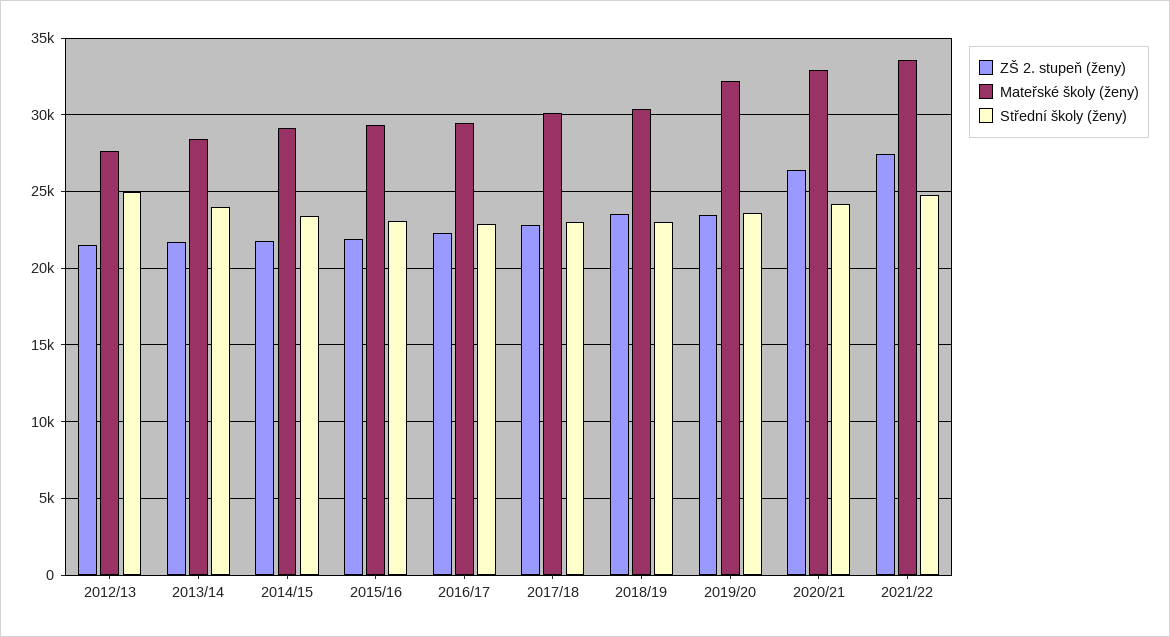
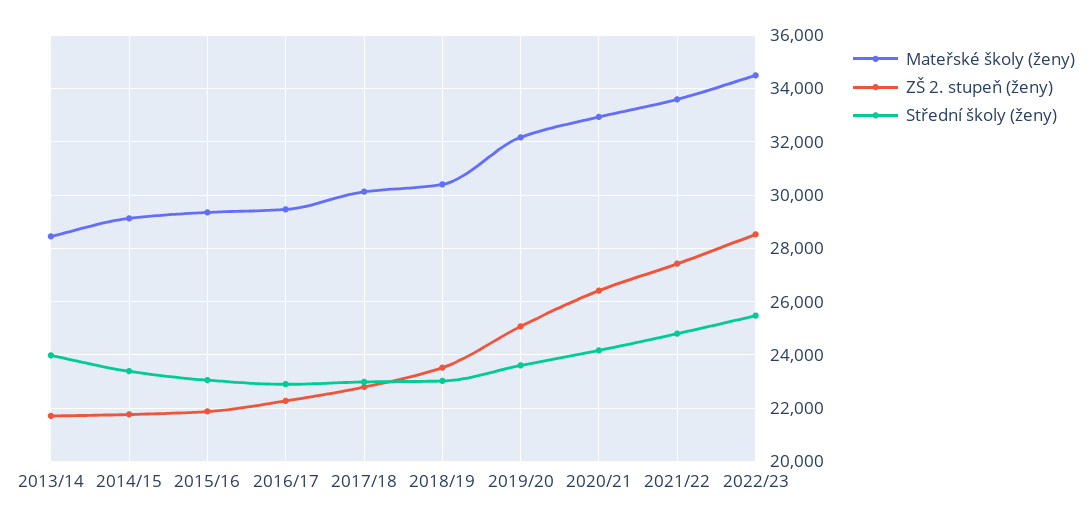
ZŠ 2. stupeň (ženy), 2012/13: 21500 -> none
Mateřské školy (ženy), 2012/13: 27500 -> none
Střední školy (ženy), 2012/13: 25000 -> none
ZŠ 2. stupeň (ženy), 2019/20: 23500 -> 25000
Mateřské školy (ženy), 2022/23: none -> 34500
ZŠ 2. stupeň (ženy), 2022/23: none -> 28500
Střední školy (ženy), 2022/23: none -> 25500

